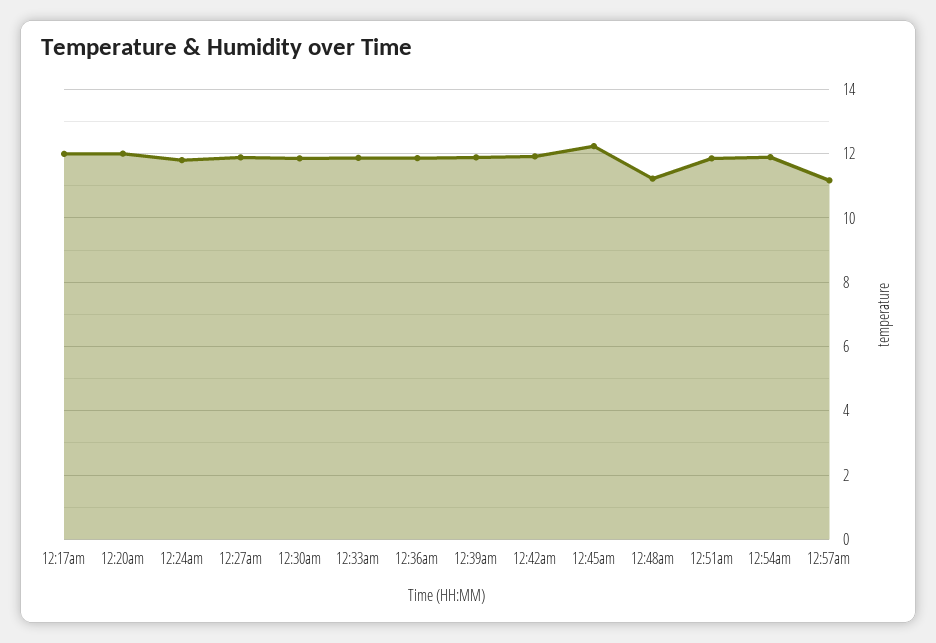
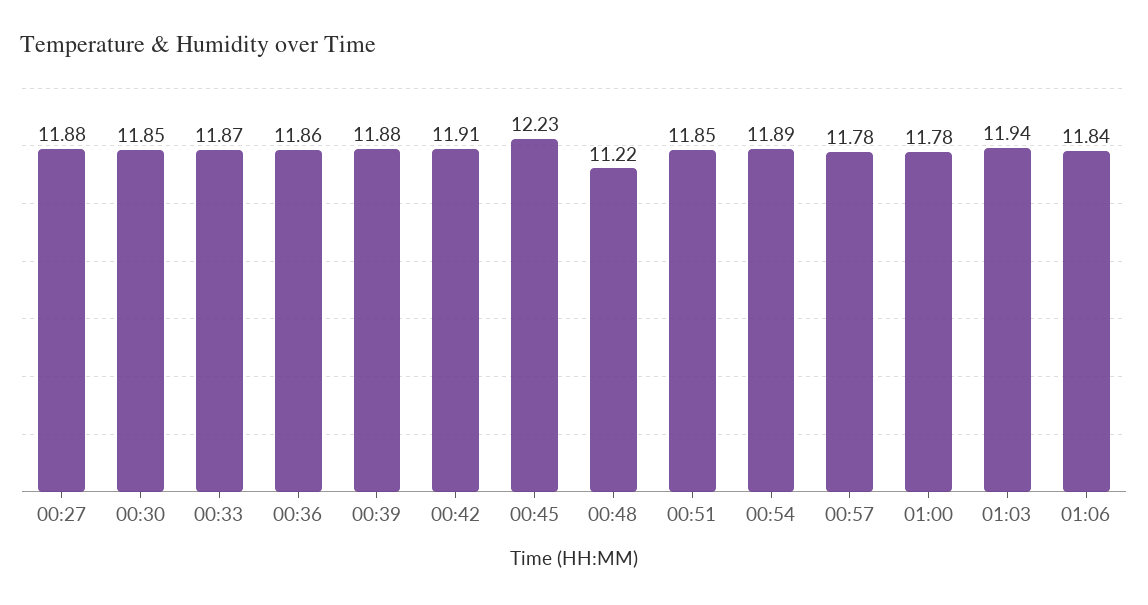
12:17am: 12 -> none
12:20am: 12 -> none
12:24am: 11.8 -> none
12:57am: 11.2 -> 11.78
01:00: none -> 11.78
01:03: none -> 11.94
01:06: none -> 11.84

